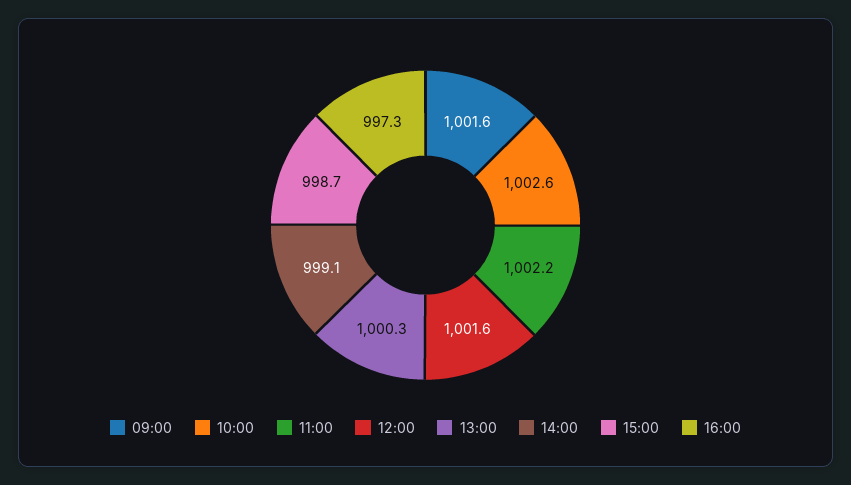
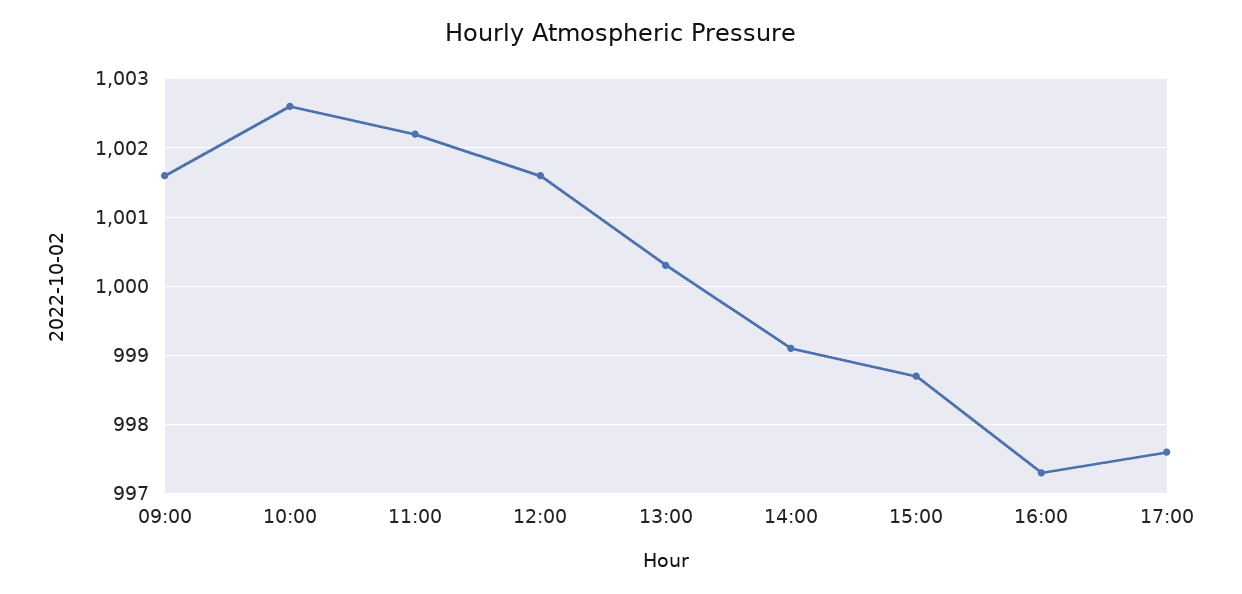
17:00: none -> 997.6

